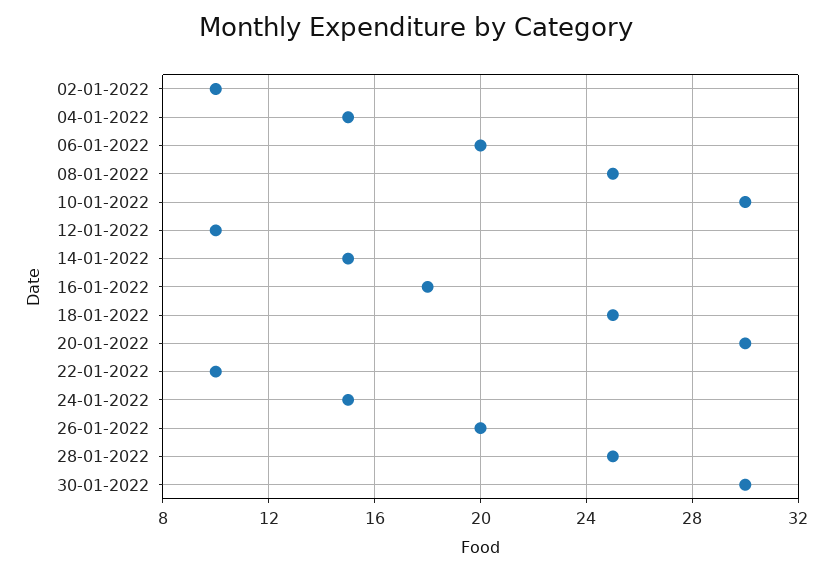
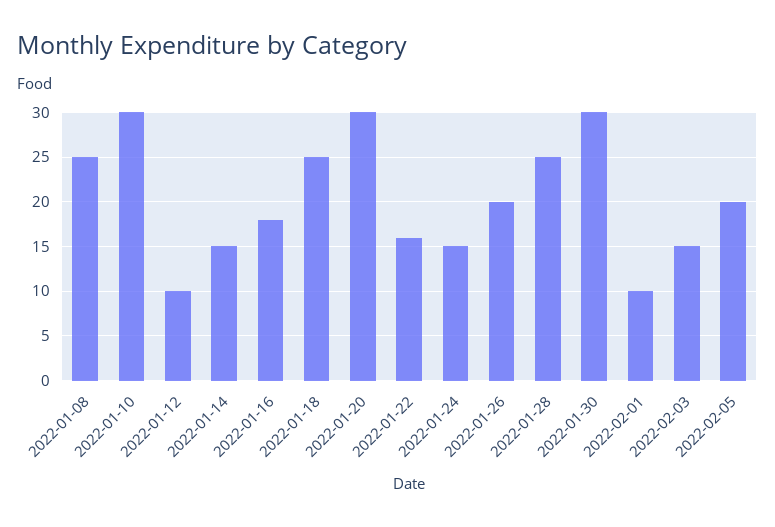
02-01-2022: 10 -> none
04-01-2022: 15 -> none
06-01-2022: 20 -> none
22-01-2022: 10 -> 16
2022-02-01: none -> 10
2022-02-03: none -> 15
2022-02-05: none -> 20

